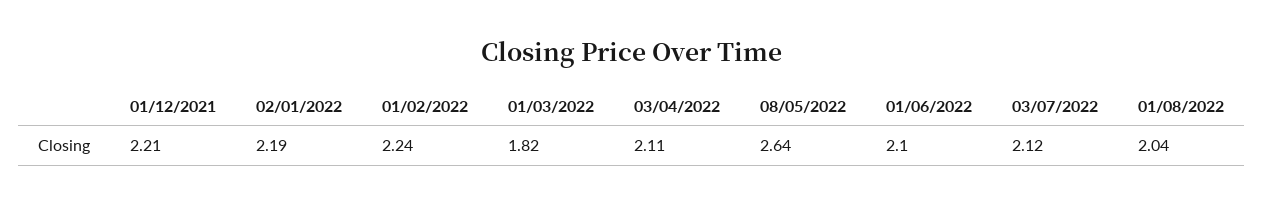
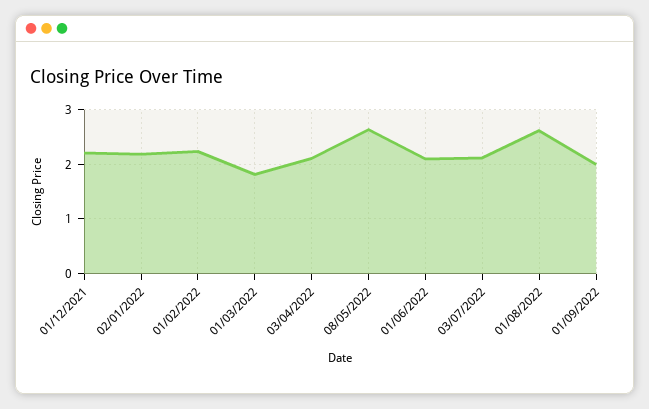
01/08/2022: 2.04 -> 2.6
01/09/2022: none -> 2

